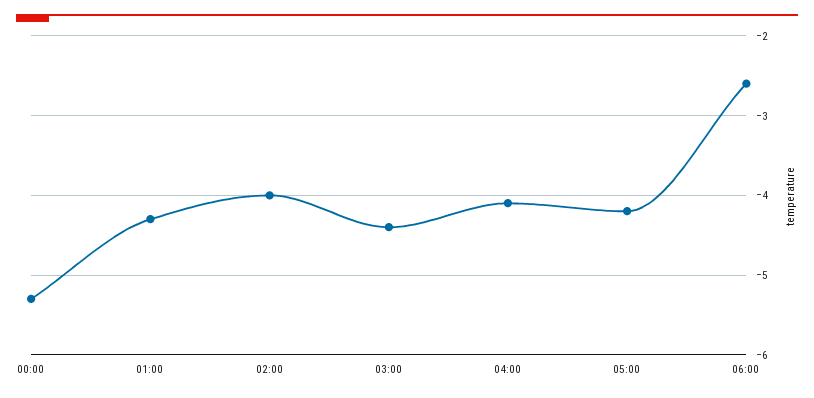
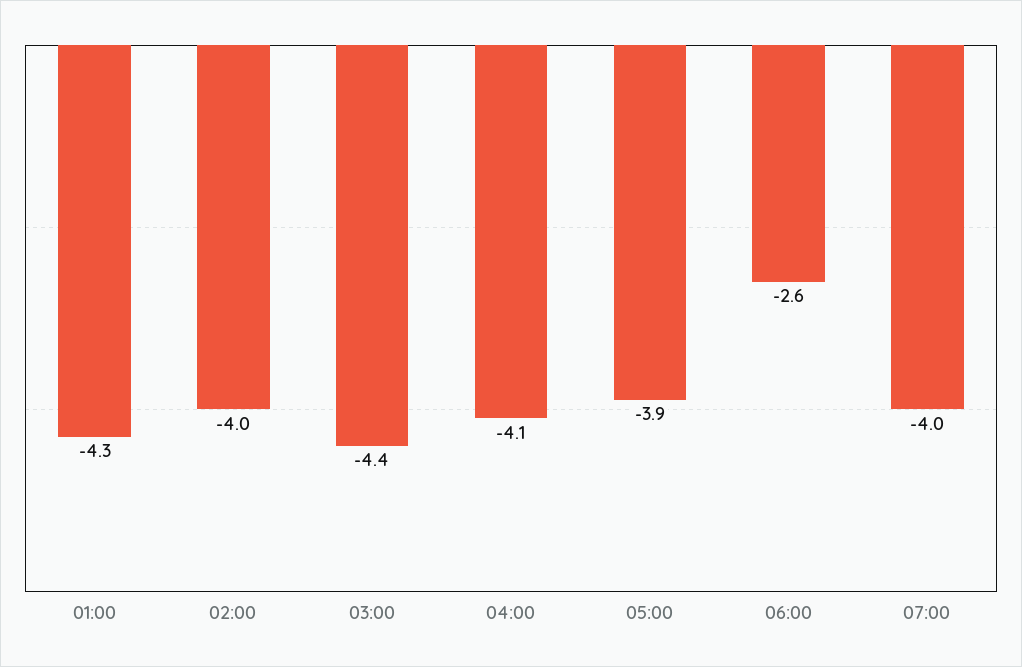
00:00: -5.3 -> none
05:00: -4.2 -> -3.9
07:00: none -> -4

